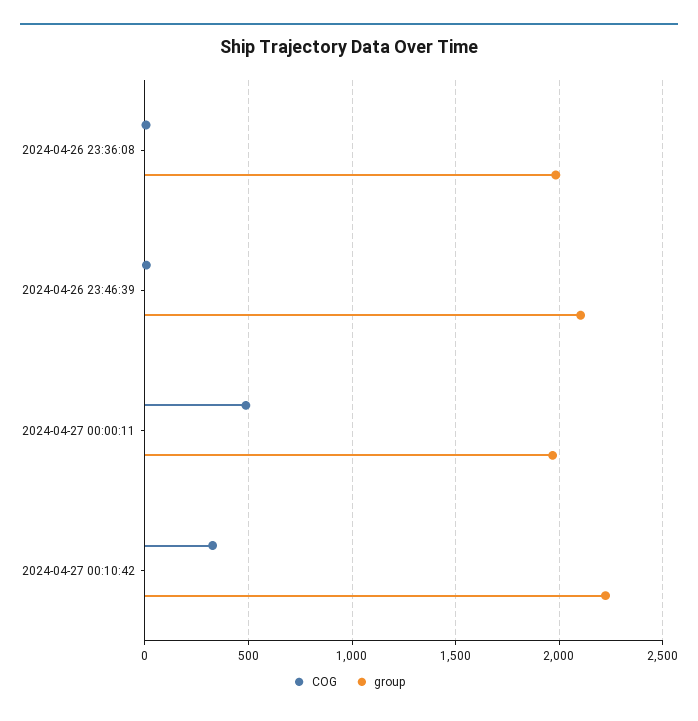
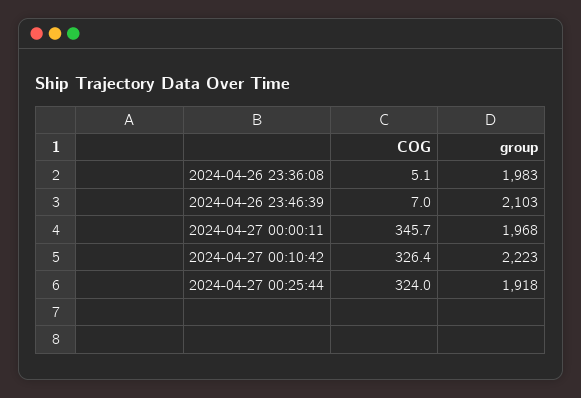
COG, 2024-04-27 00:00:11: 500 -> 345.7
COG, 2024-04-27 00:25:44: none -> 324
group, 2024-04-27 00:25:44: none -> 1918

